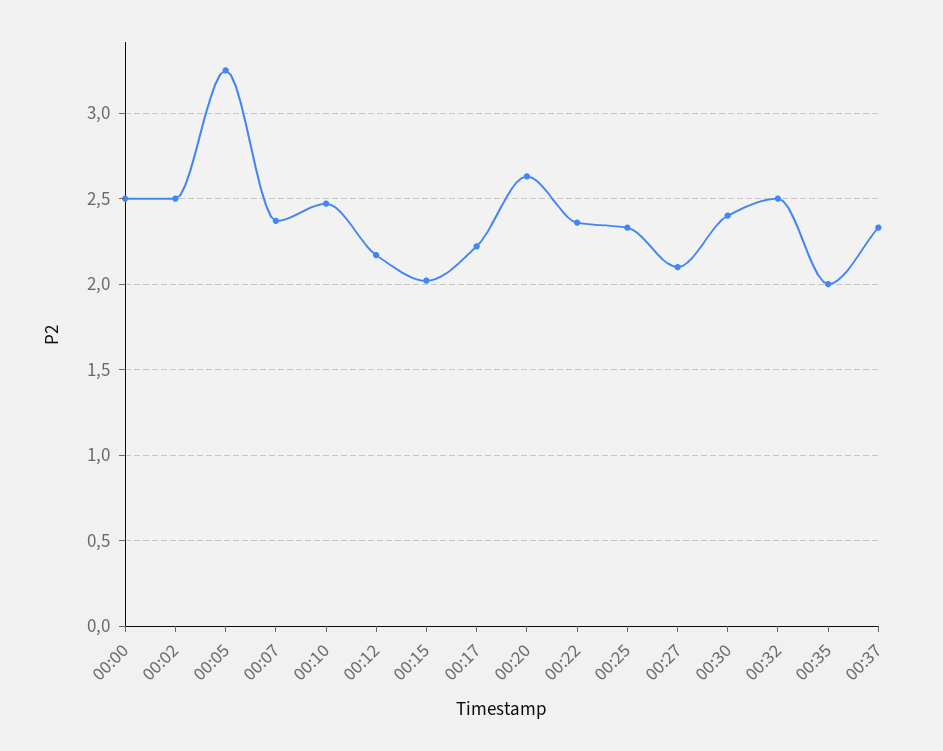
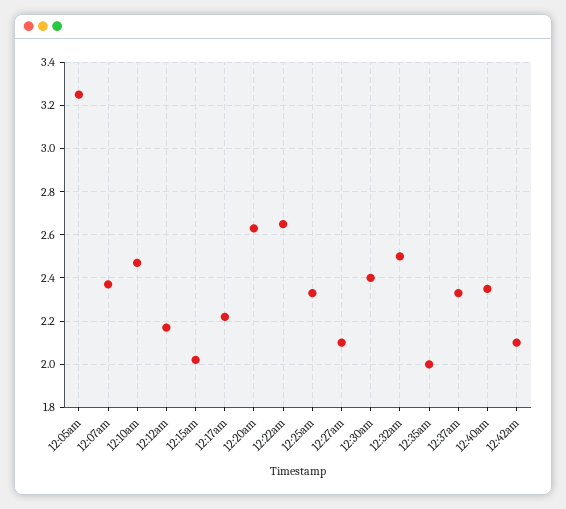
00:00: 2.5 -> none
00:02: 2.5 -> none
00:22: 2.35 -> 2.65
12:40am: none -> 2.35
12:42am: none -> 2.1

